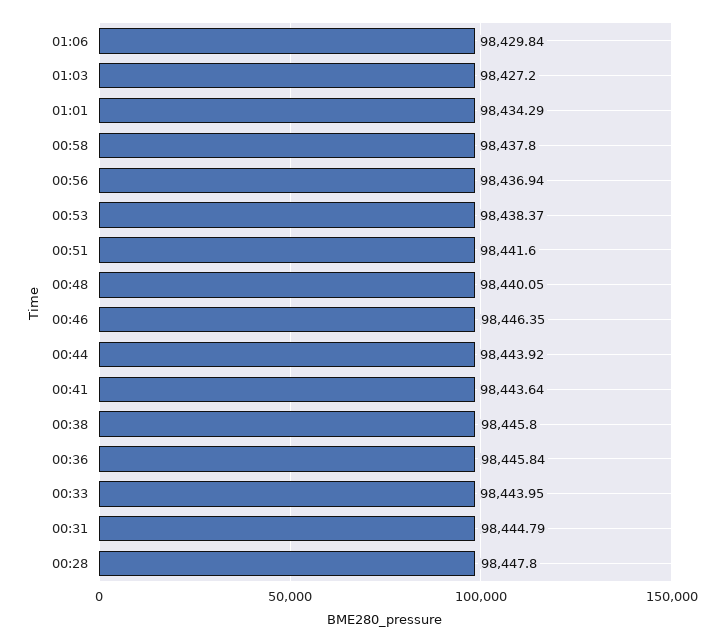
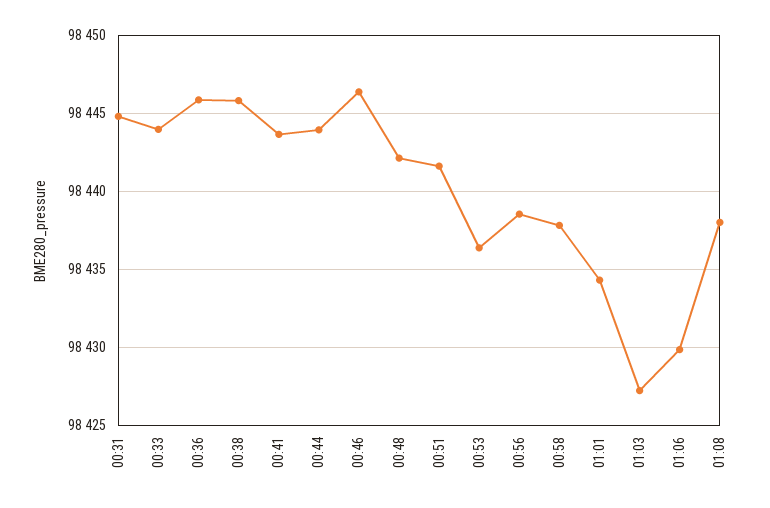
00:56: 98436.94 -> 98438.5
00:53: 98438.37 -> 98436.5
00:48: 98440.05 -> 98442
00:28: 98447.8 -> none
01:08: none -> 98438

